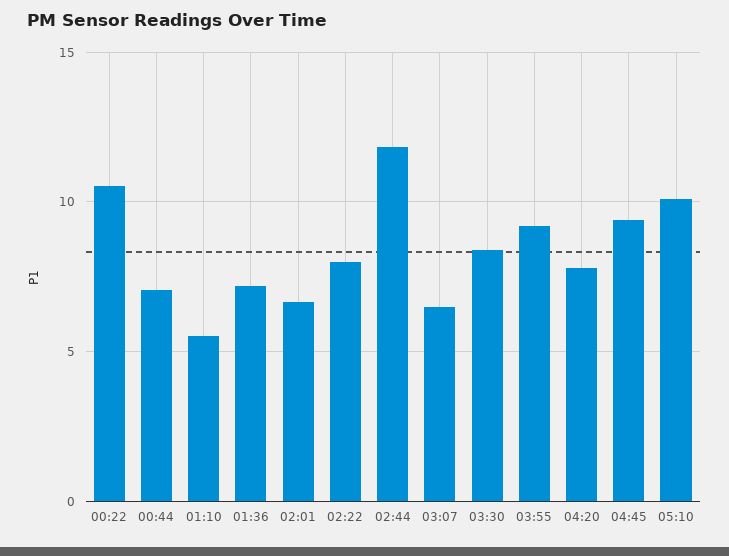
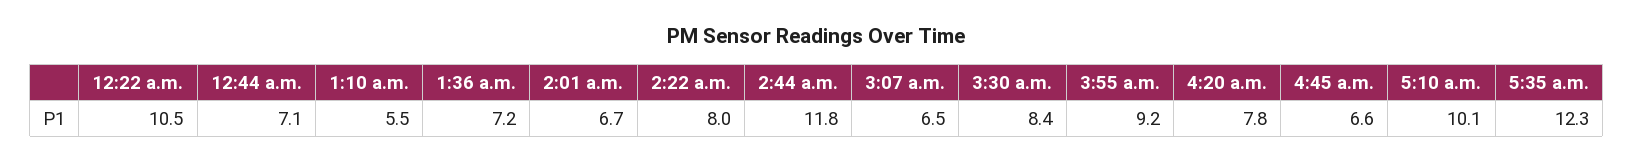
04:45: 9.5 -> 6.6
5:35 a.m.: none -> 12.3

